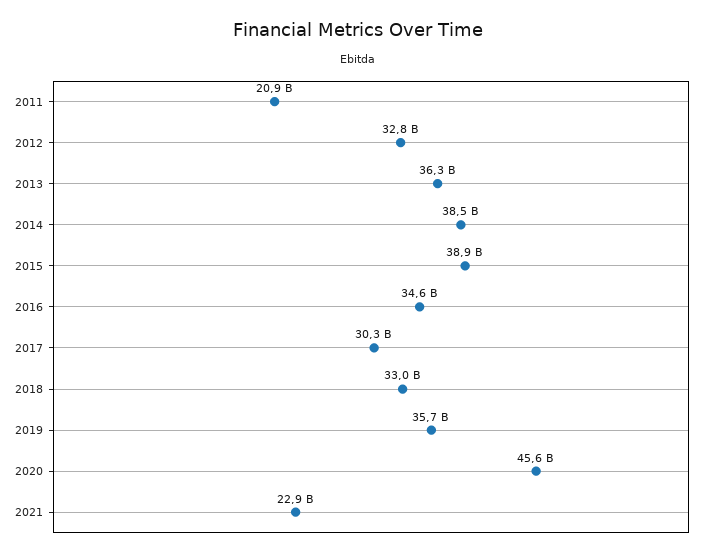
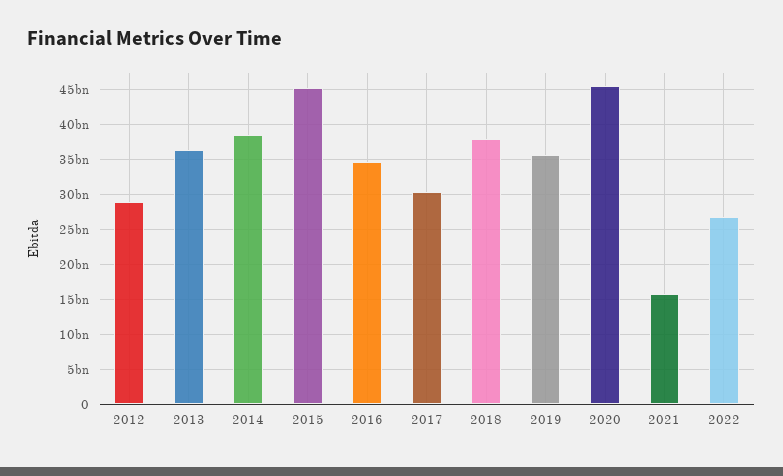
2011: 20900000000 -> none
2012: 32800000000 -> 29000000000
2015: 38900000000 -> 45000000000
2018: 33000000000 -> 38000000000
2021: 22900000000 -> 16000000000
2022: none -> 27000000000

